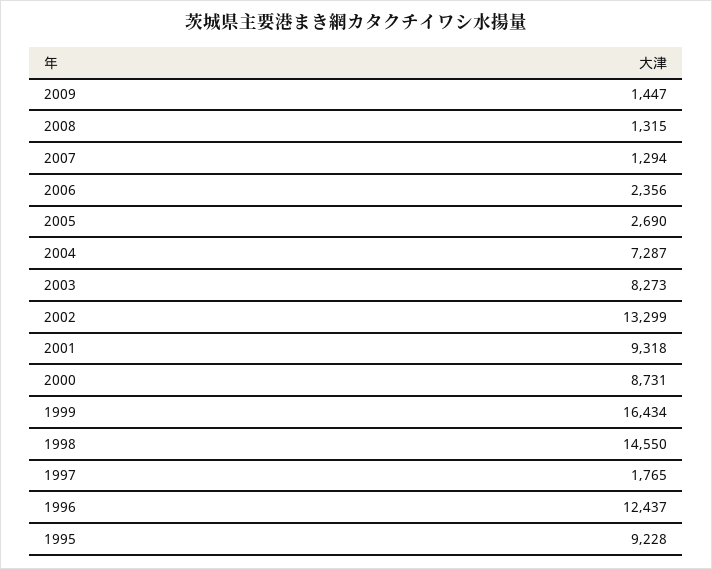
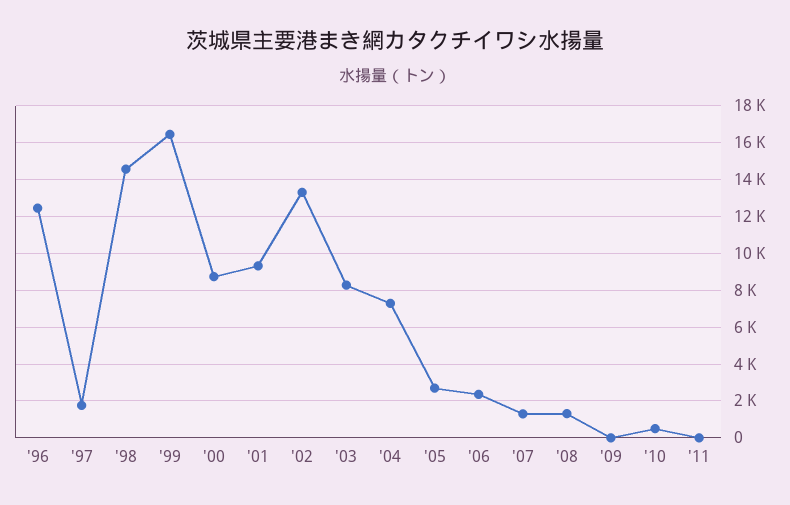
2009: 1447 -> 0
1995: 9228 -> none
'10: none -> 500
'11: none -> 0

